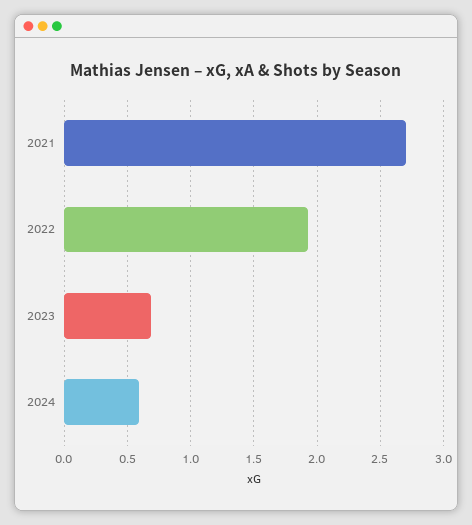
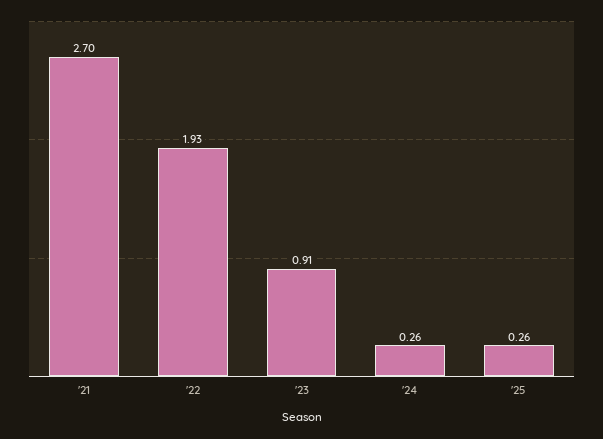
2023: 0.7 -> 0.91
2024: 0.6 -> 0.26
'25: none -> 0.26

